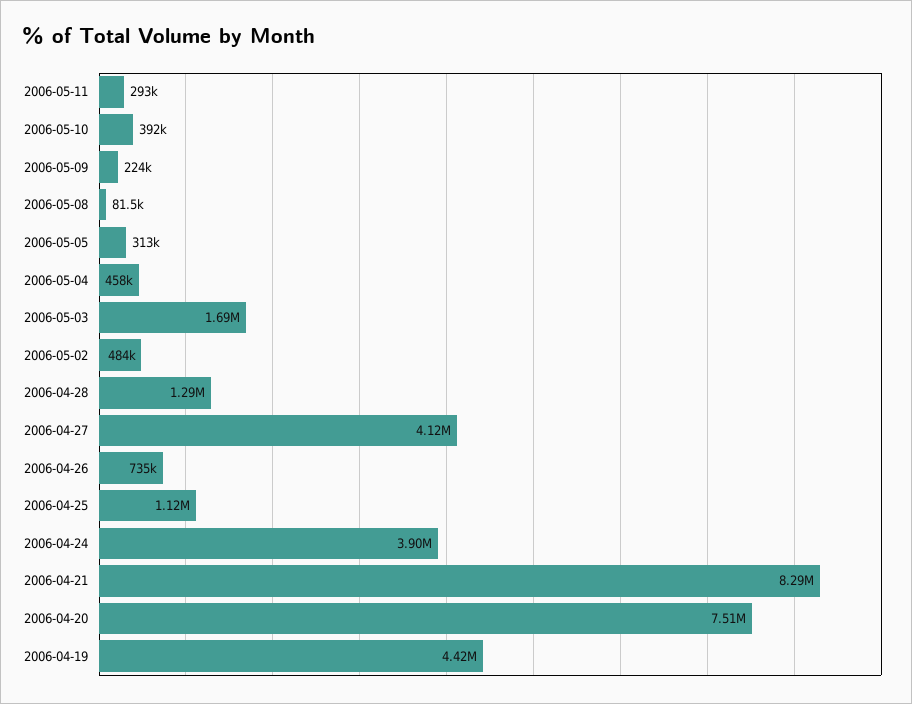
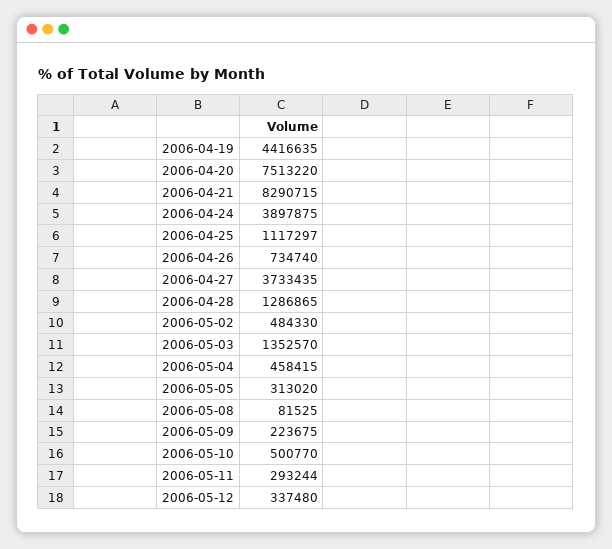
2006-05-10: 392000 -> 500770
2006-05-03: 1690000 -> 1352570
2006-04-27: 4120000 -> 3733435
2006-05-12: none -> 337480

